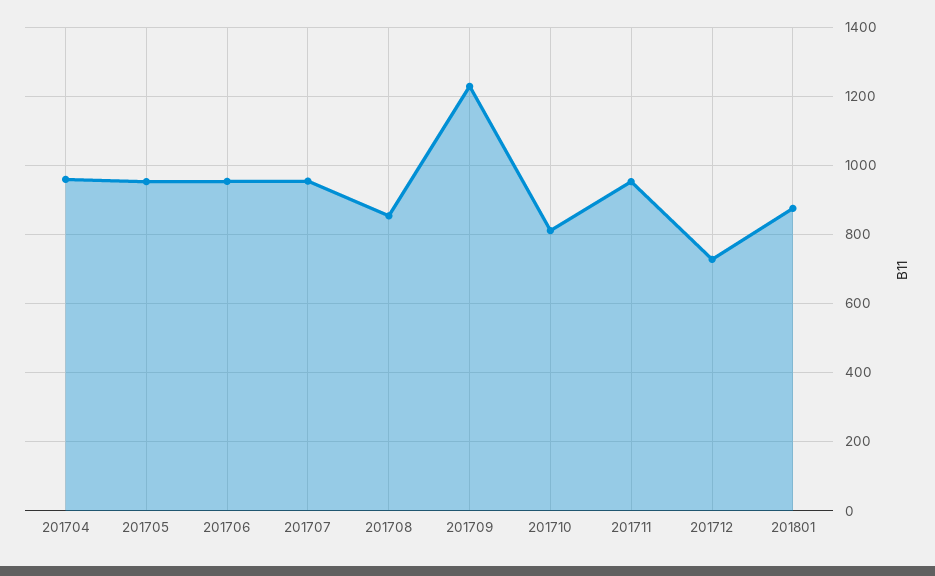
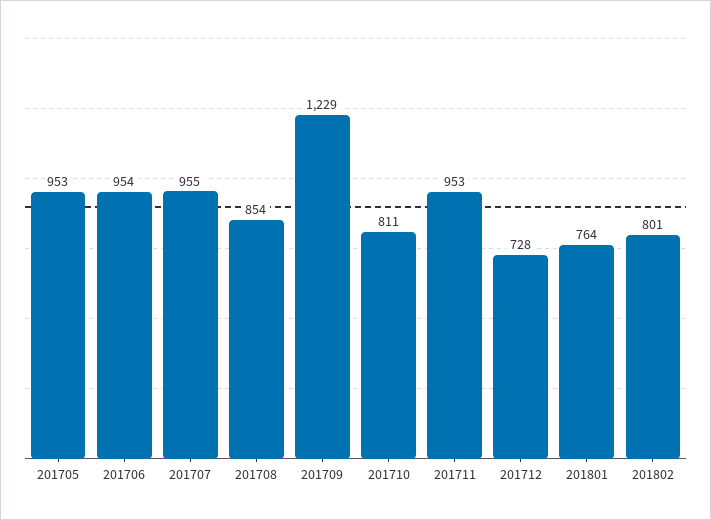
201704: 960 -> none
201801: 880 -> 764
201802: none -> 801

